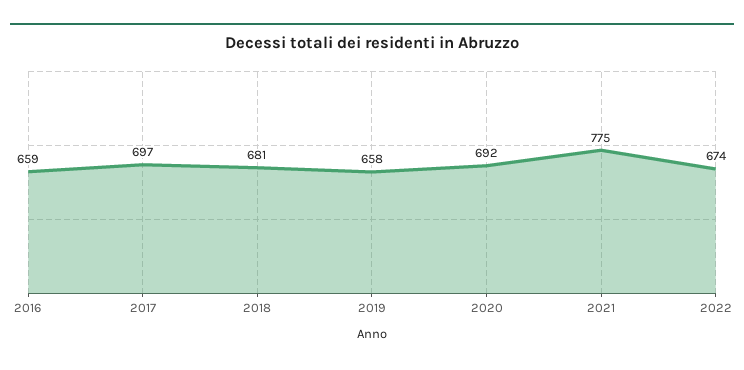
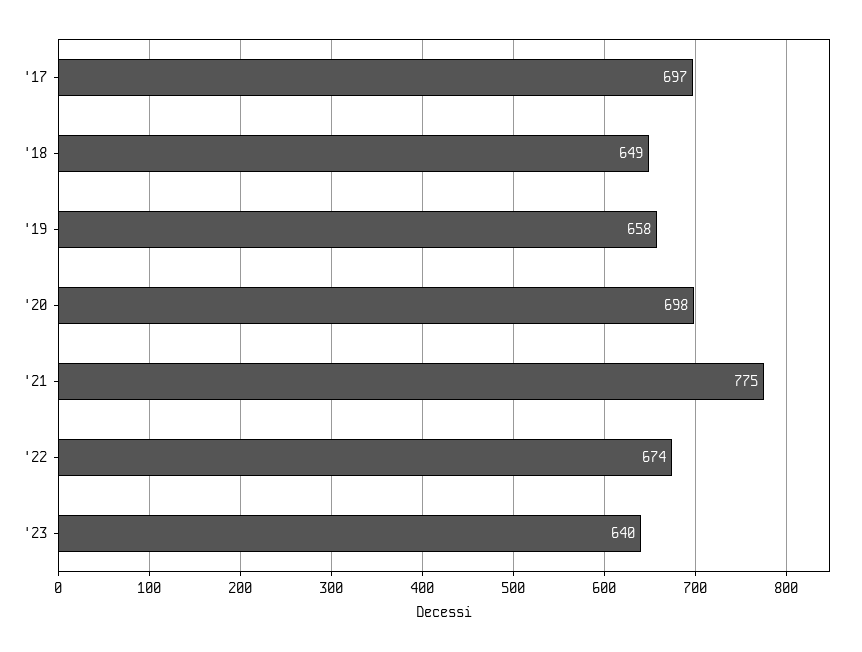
2016: 659 -> none
2018: 681 -> 649
2020: 692 -> 698
'23: none -> 640

